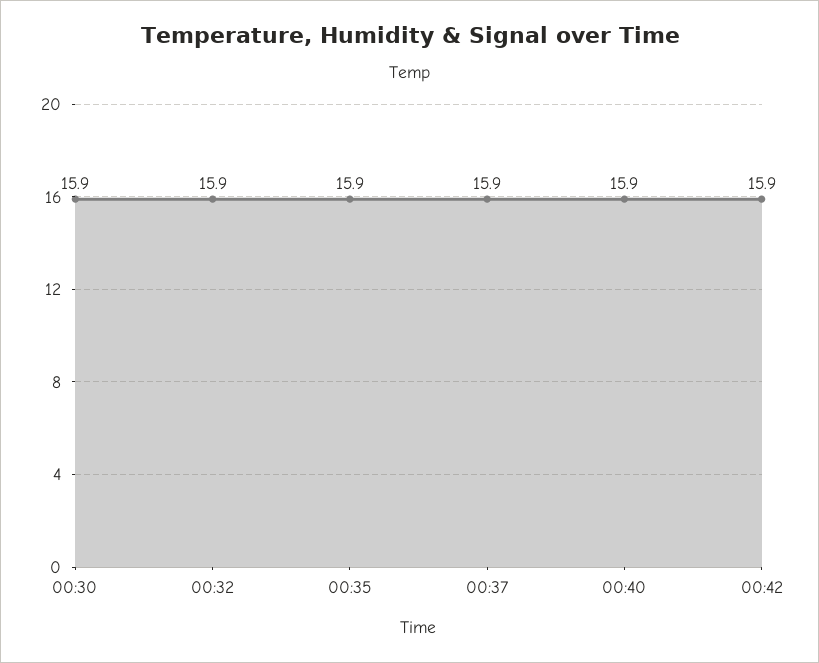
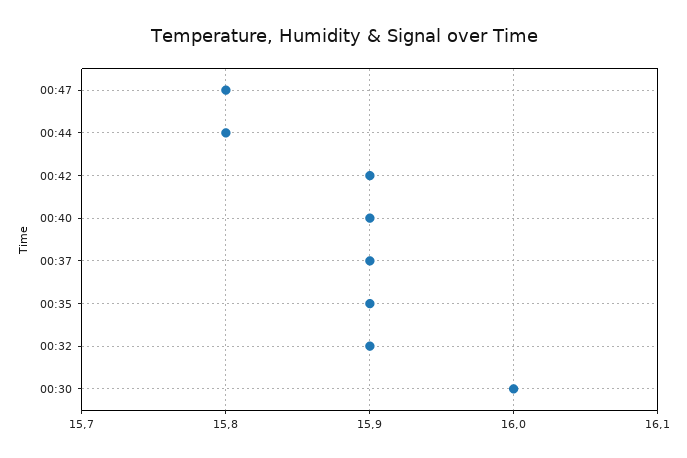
00:30: 15.9 -> 16
00:47: none -> 15.8
00:44: none -> 15.8

